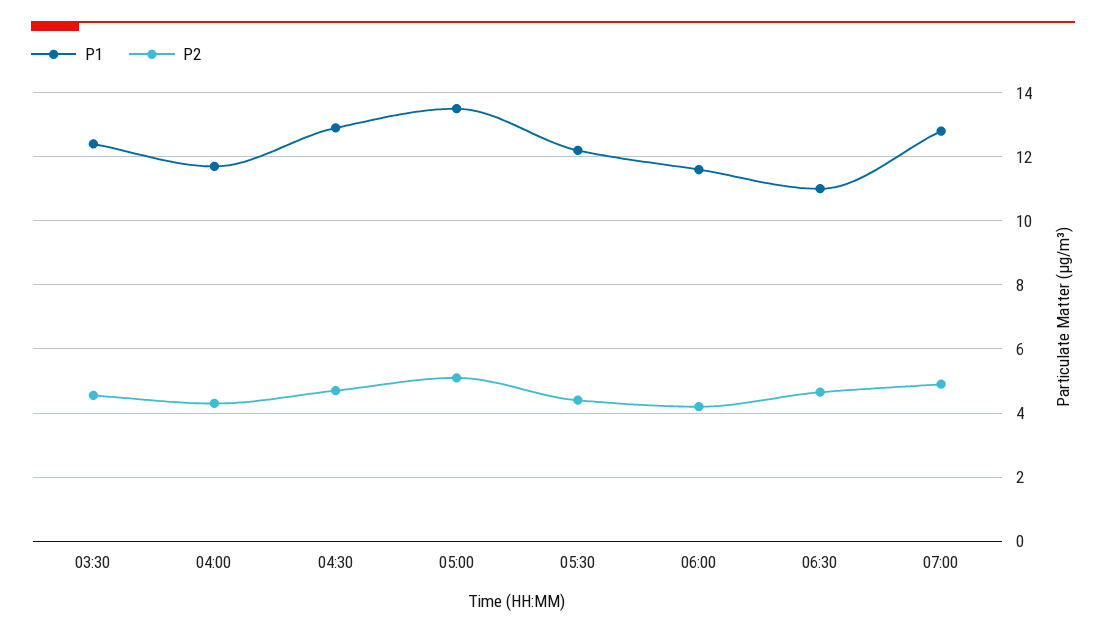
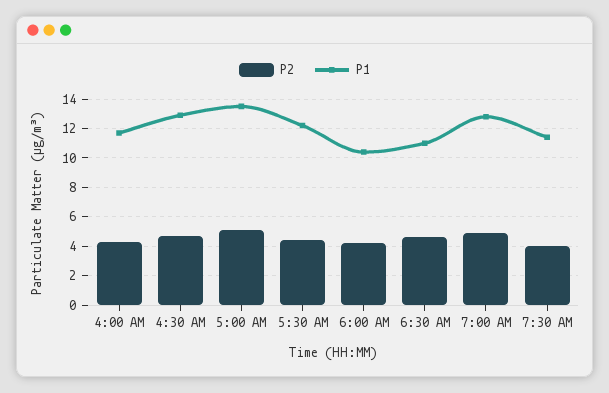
P1, 03:30: 12.4 -> none
P2, 03:30: 4.6 -> none
P1, 06:00: 11.6 -> 10.5
P2, 7:30 AM: none -> 4
P1, 7:30 AM: none -> 11.5

